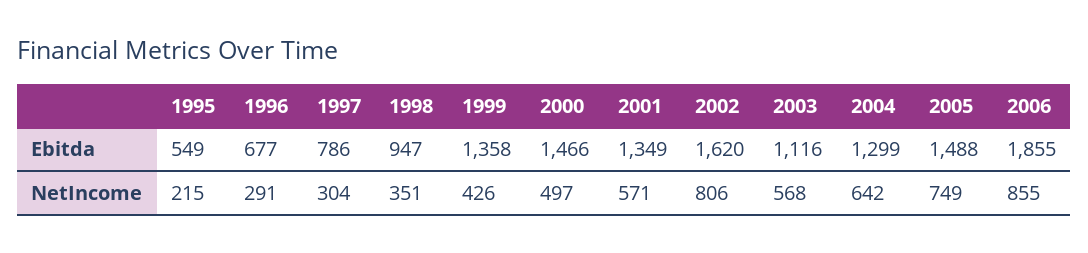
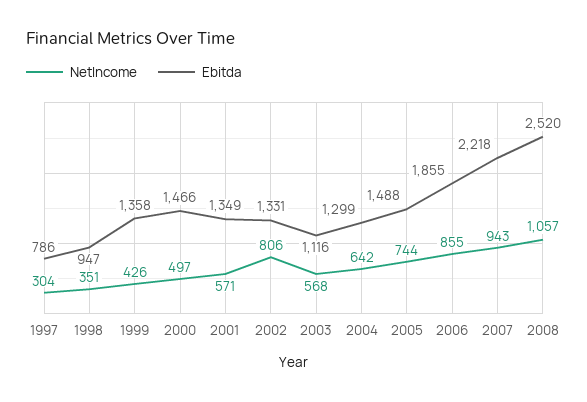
Ebitda, 1995: 549 -> none
Ebitda, 1996: 677 -> none
Ebitda, 2002: 1620 -> 1331
NetIncome, 1995: 215 -> none
NetIncome, 1996: 291 -> none
NetIncome, 2005: 749 -> 744
NetIncome, 2007: none -> 943
Ebitda, 2007: none -> 2218
NetIncome, 2008: none -> 1057
Ebitda, 2008: none -> 2520

